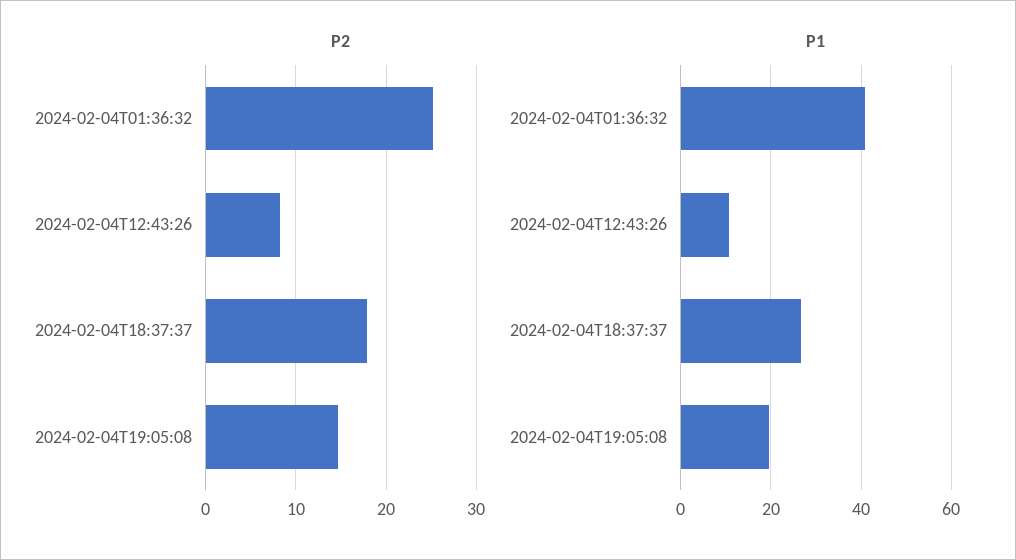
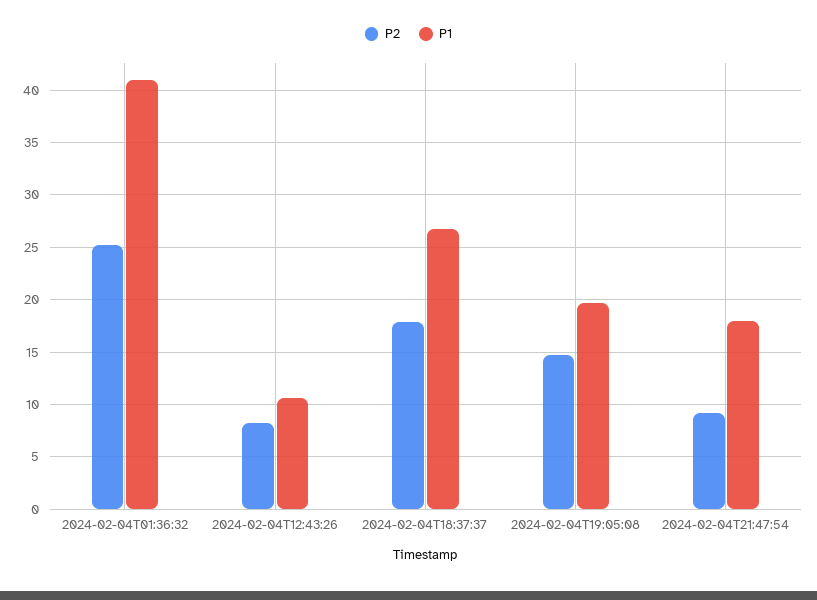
P2, 2024-02-04T21:47:54: none -> 9
P1, 2024-02-04T21:47:54: none -> 18

